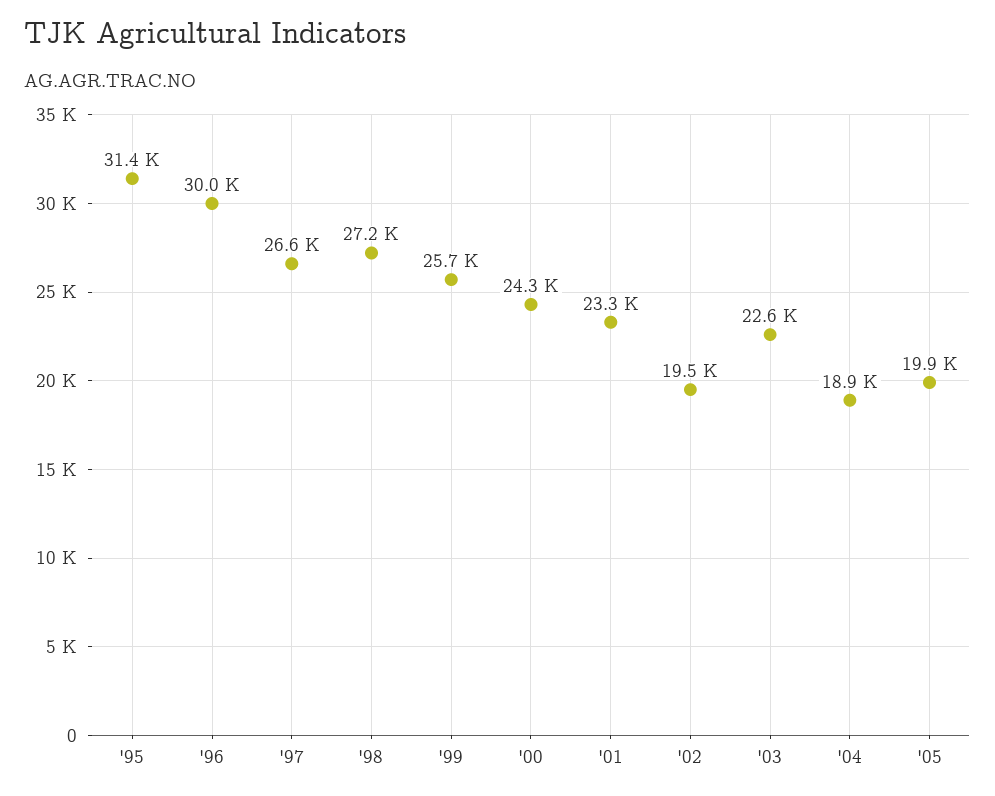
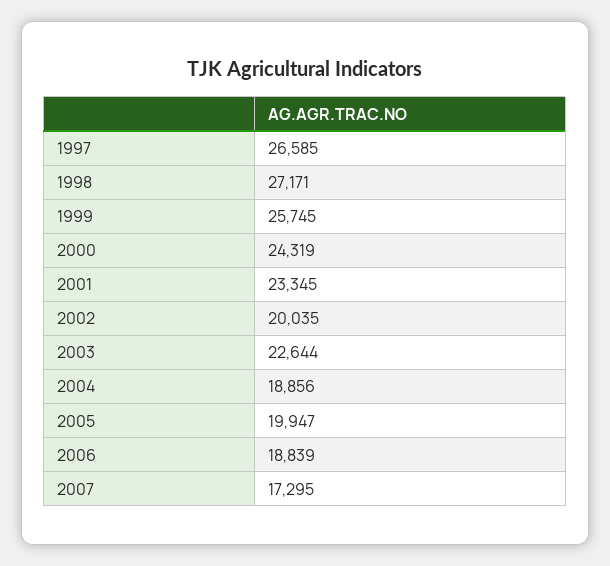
'95: 31400 -> none
'96: 30000 -> none
'02: 19500 -> 20035
2006: none -> 18839
2007: none -> 17295

